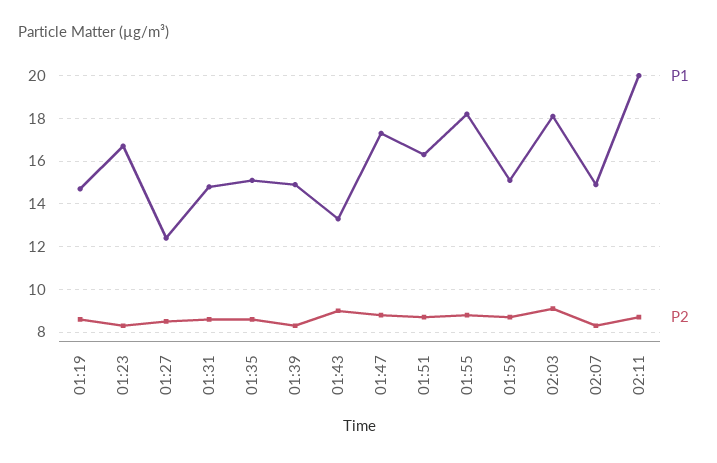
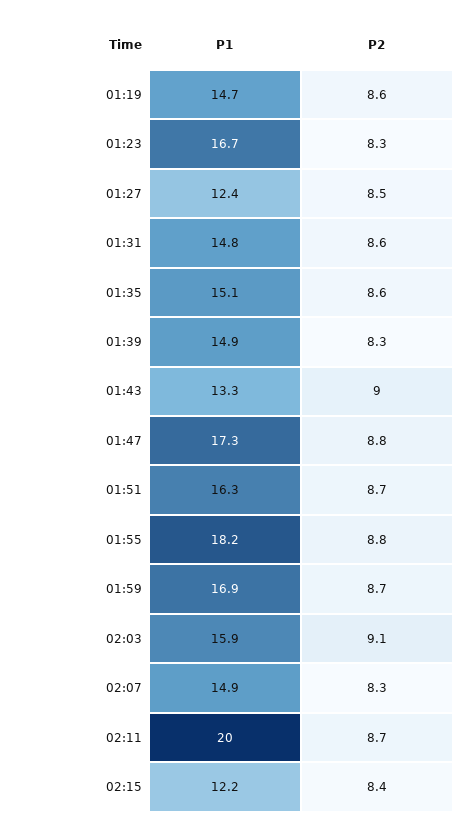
P1, 01:59: 15 -> 16.9
P1, 02:03: 18 -> 15.9
P1, 02:15: none -> 12.2
P2, 02:15: none -> 8.4

